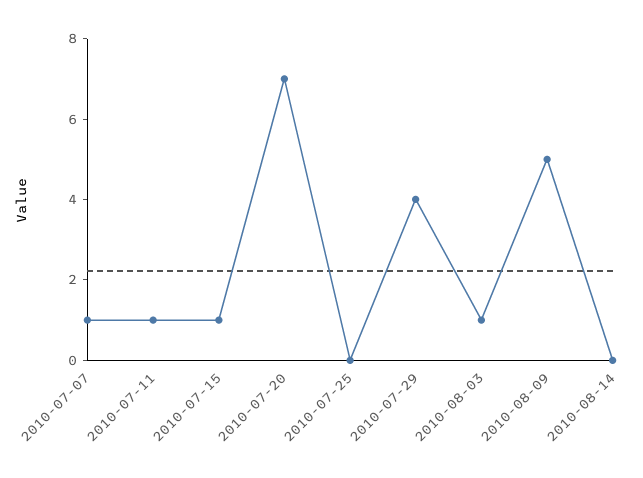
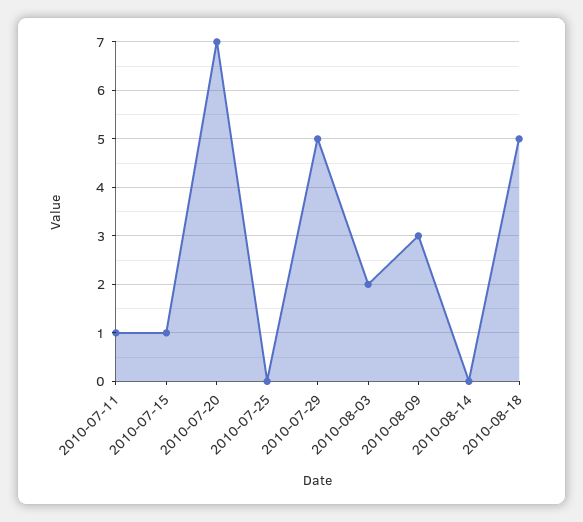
2010-07-07: 1 -> none
2010-07-29: 4 -> 5
2010-08-03: 1 -> 2
2010-08-09: 5 -> 3
2010-08-18: none -> 5

